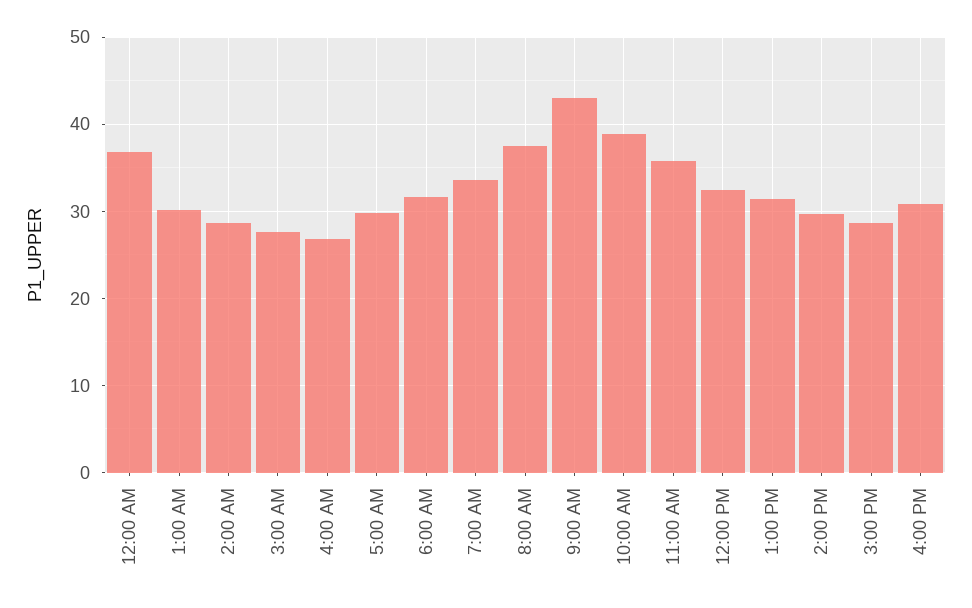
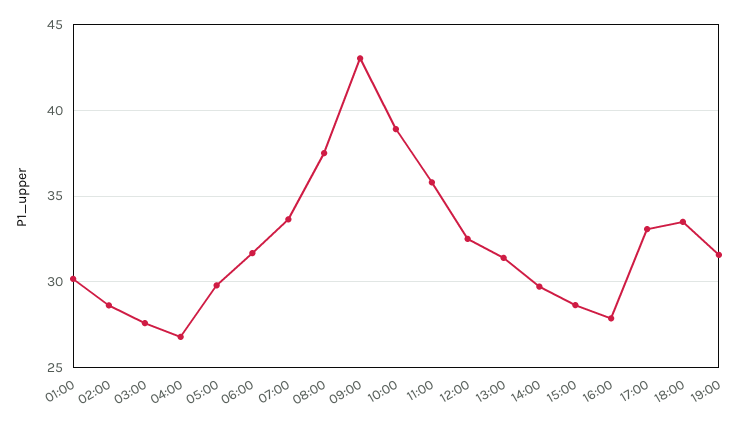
12:00 AM: 37 -> none
4:00 PM: 31 -> 28
17:00: none -> 33
18:00: none -> 33.5
19:00: none -> 31.5

